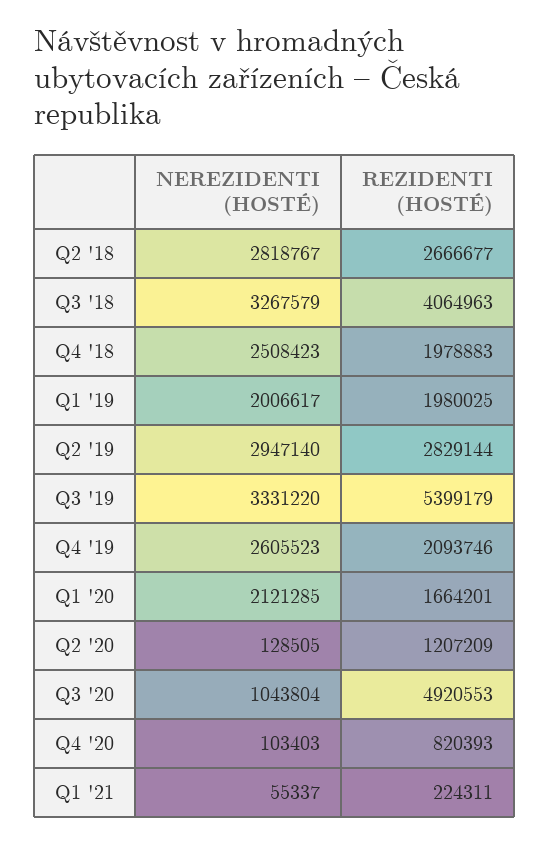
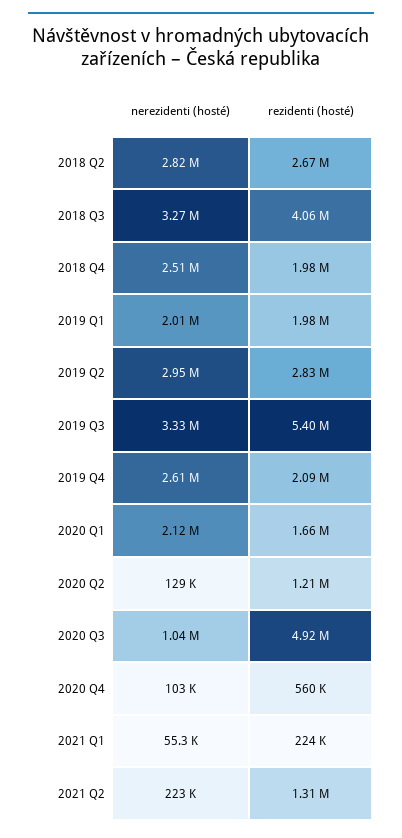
REZIDENTI (HOSTÉ), Q4 '20: 820393 -> 560000
NEREZIDENTI (HOSTÉ), 2021 Q2: none -> 223000
REZIDENTI (HOSTÉ), 2021 Q2: none -> 1310000

